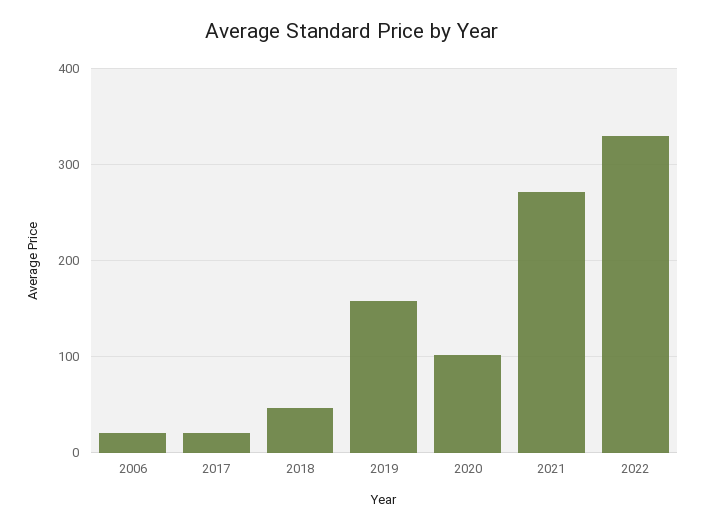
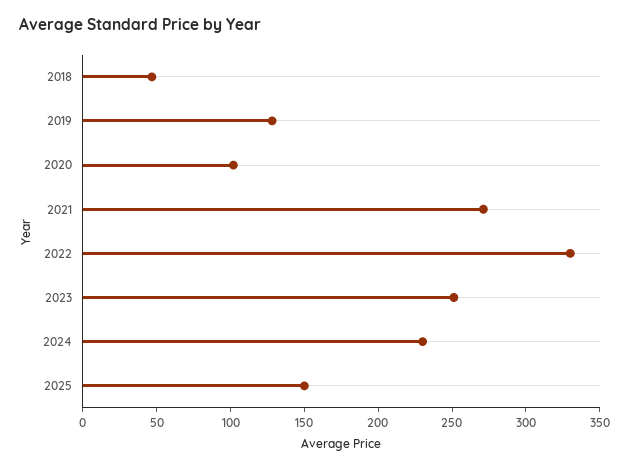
2006: 20 -> none
2017: 20 -> none
2019: 160 -> 130
2023: none -> 250
2024: none -> 230
2025: none -> 150

